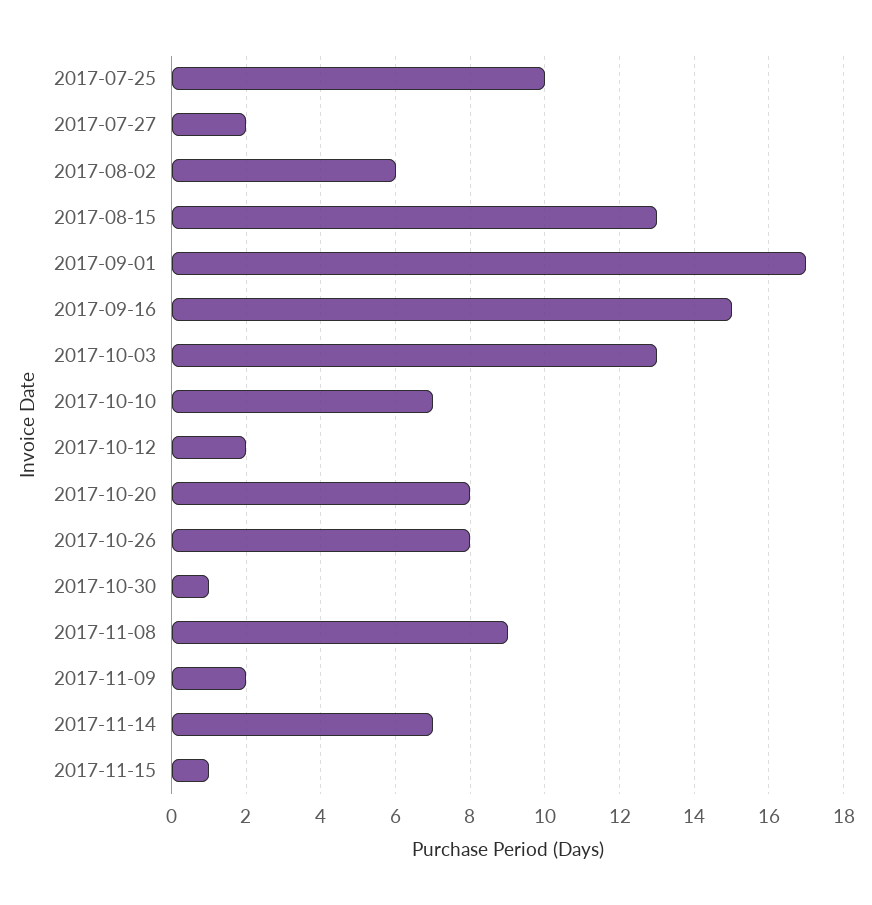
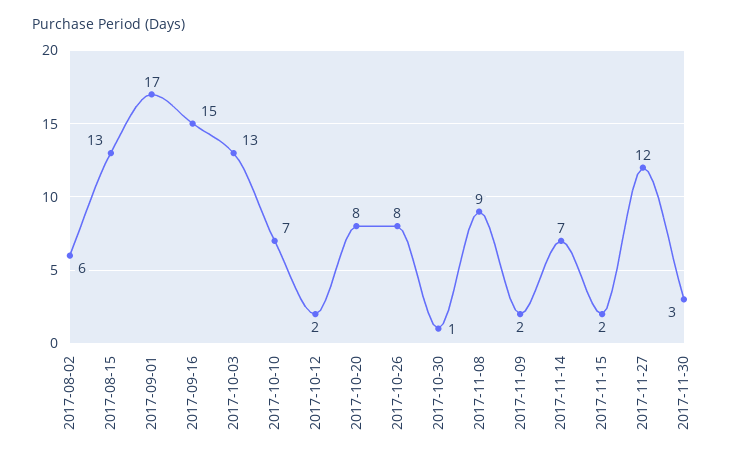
2017-07-25: 10 -> none
2017-07-27: 2 -> none
2017-11-15: 1 -> 2
2017-11-27: none -> 12
2017-11-30: none -> 3

